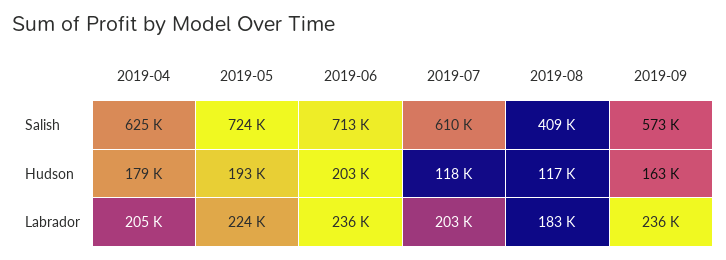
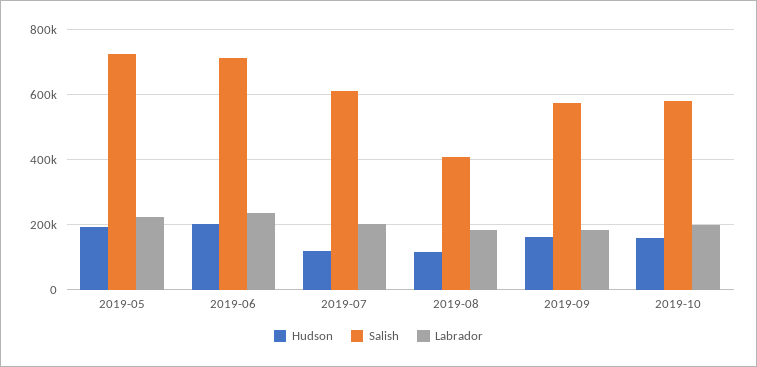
Salish, 2019-04: 625000 -> none
Hudson, 2019-04: 179000 -> none
Labrador, 2019-04: 205000 -> none
Labrador, 2019-09: 236000 -> 180000
Hudson, 2019-10: none -> 160000
Salish, 2019-10: none -> 580000
Labrador, 2019-10: none -> 200000

